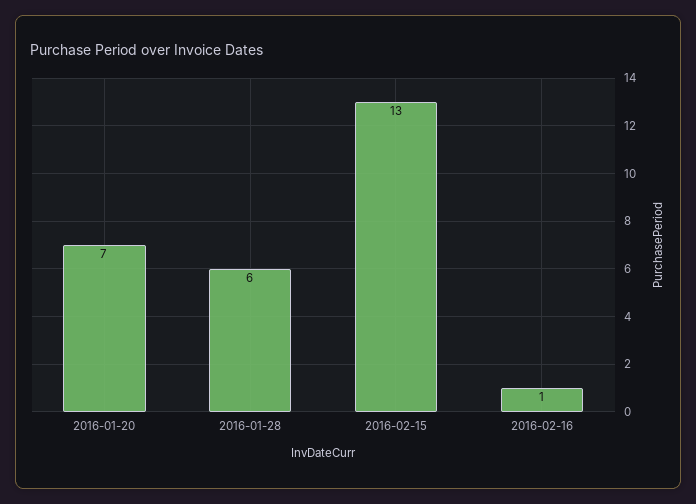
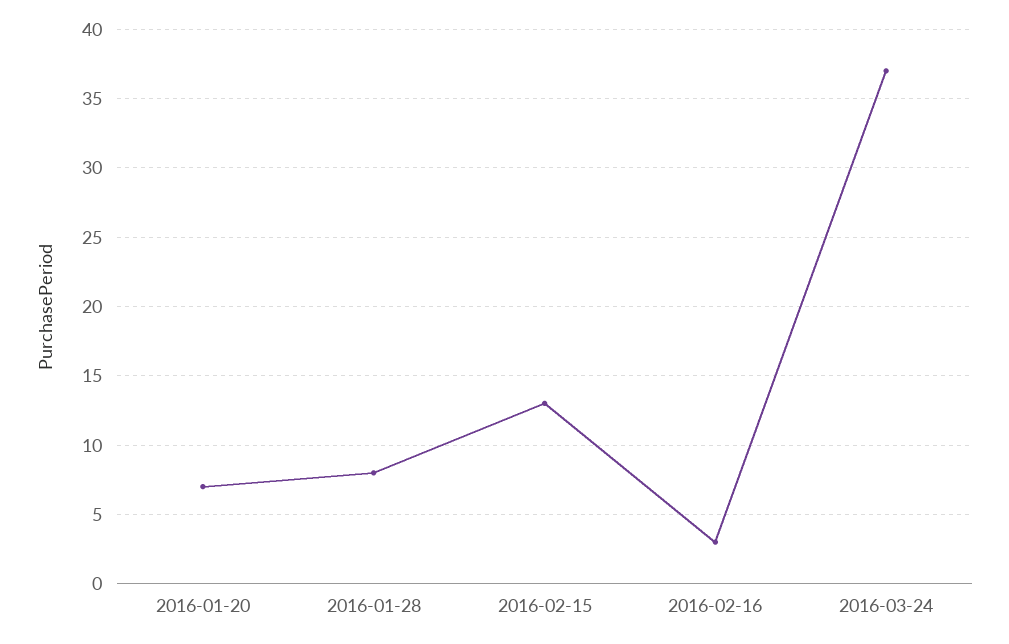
2016-01-28: 6 -> 8
2016-02-16: 1 -> 3
2016-03-24: none -> 37

